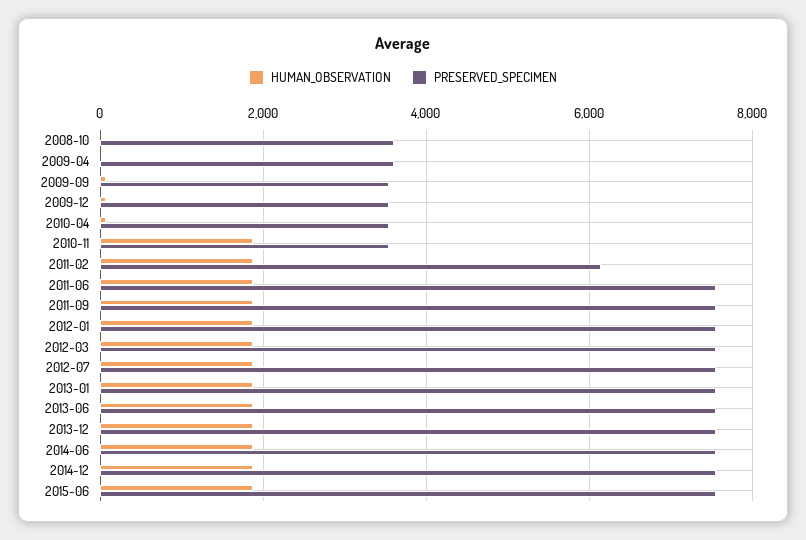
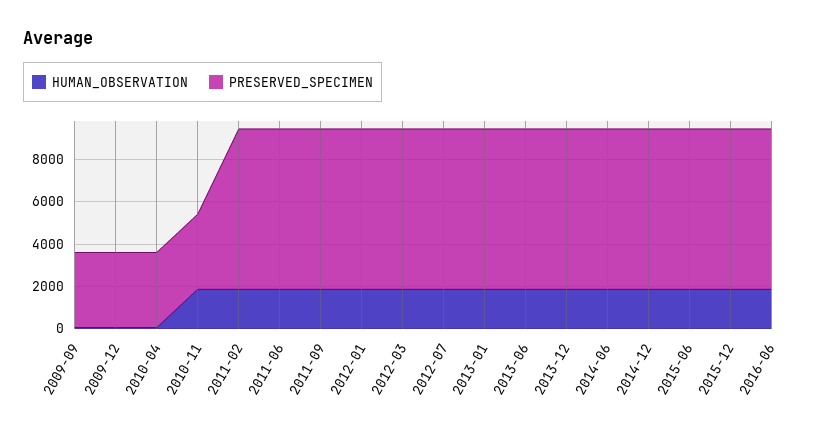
HUMAN_OBSERVATION, 2008-10: 0 -> none
PRESERVED_SPECIMEN, 2008-10: 3600 -> none
HUMAN_OBSERVATION, 2009-04: 0 -> none
PRESERVED_SPECIMEN, 2009-04: 3600 -> none
PRESERVED_SPECIMEN, 2011-02: 6200 -> 7500
HUMAN_OBSERVATION, 2015-12: none -> 2000
PRESERVED_SPECIMEN, 2015-12: none -> 7500
HUMAN_OBSERVATION, 2016-06: none -> 2000
PRESERVED_SPECIMEN, 2016-06: none -> 7500

